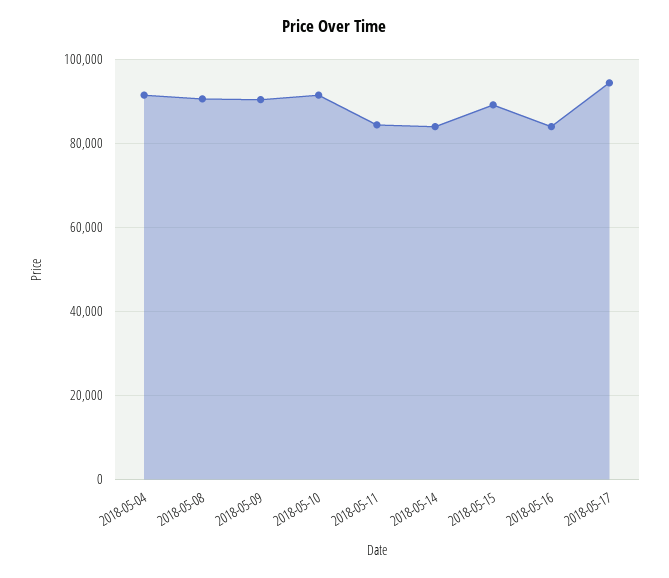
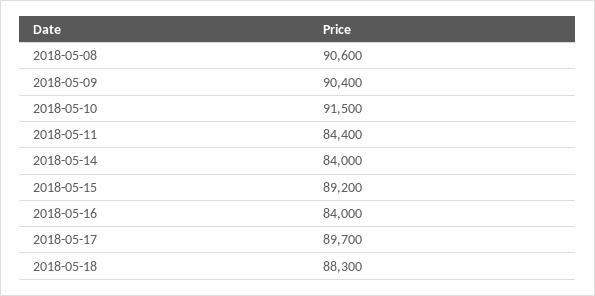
2018-05-04: 92000 -> none
2018-05-17: 94000 -> 89700
2018-05-18: none -> 88300

